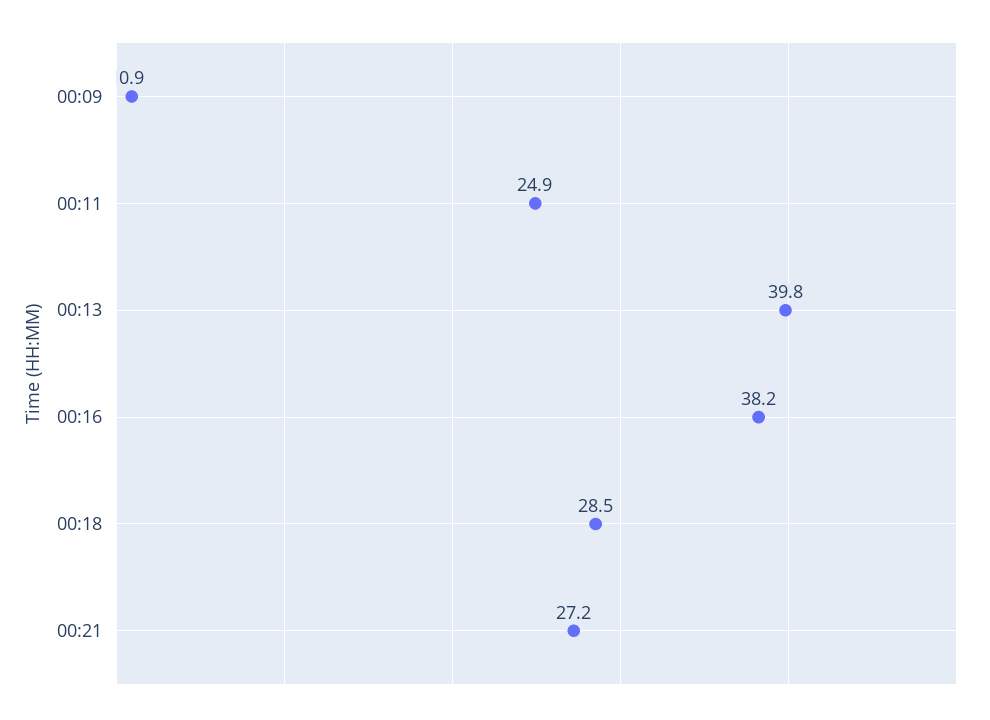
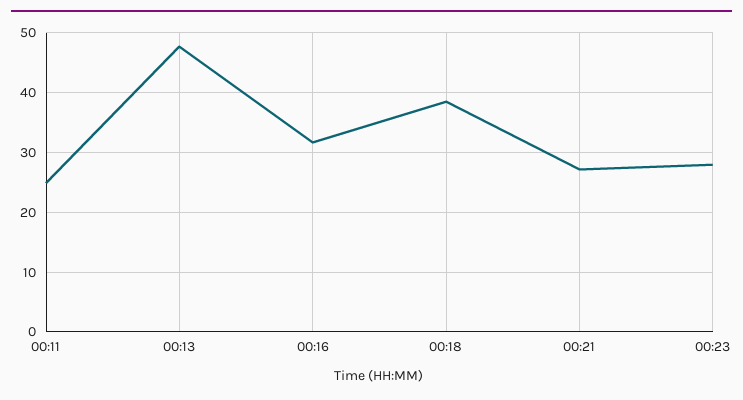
00:09: 0.9 -> none
00:13: 39.8 -> 48
00:16: 38.2 -> 32
00:18: 28.5 -> 38
00:23: none -> 28

